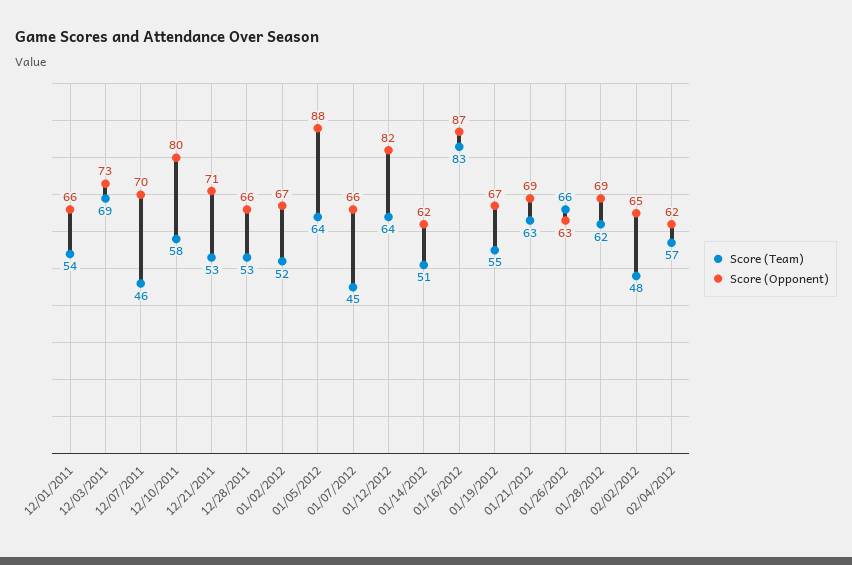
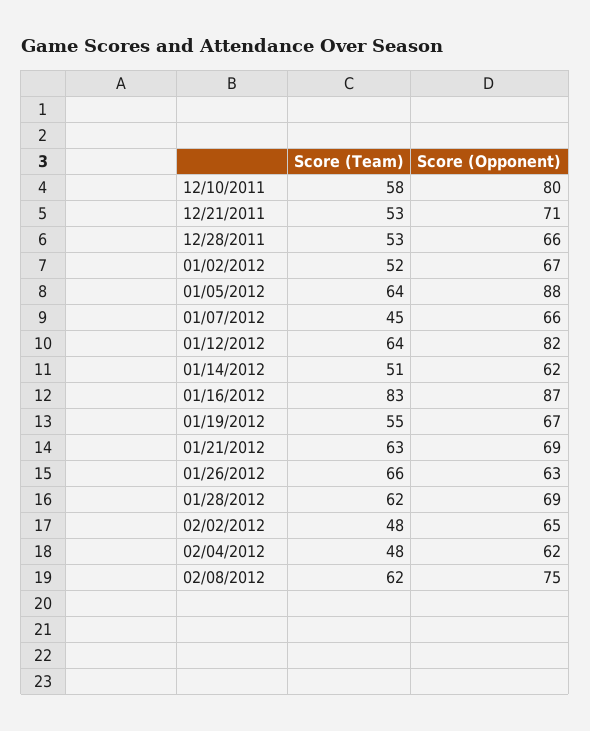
Score (Team), 12/01/2011: 54 -> none
Score (Opponent), 12/01/2011: 66 -> none
Score (Team), 12/03/2011: 69 -> none
Score (Opponent), 12/03/2011: 73 -> none
Score (Team), 12/07/2011: 46 -> none
Score (Opponent), 12/07/2011: 70 -> none
Score (Team), 02/04/2012: 57 -> 48
Score (Team), 02/08/2012: none -> 62
Score (Opponent), 02/08/2012: none -> 75

